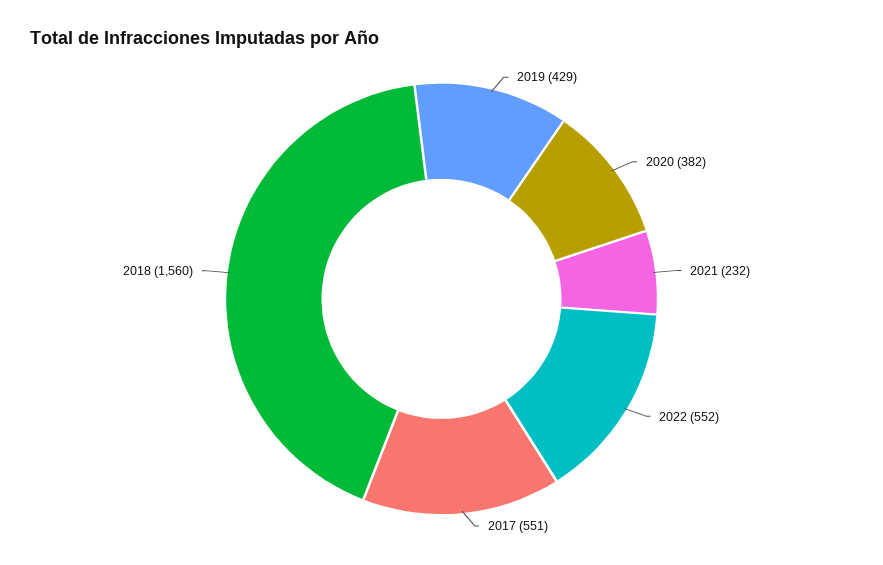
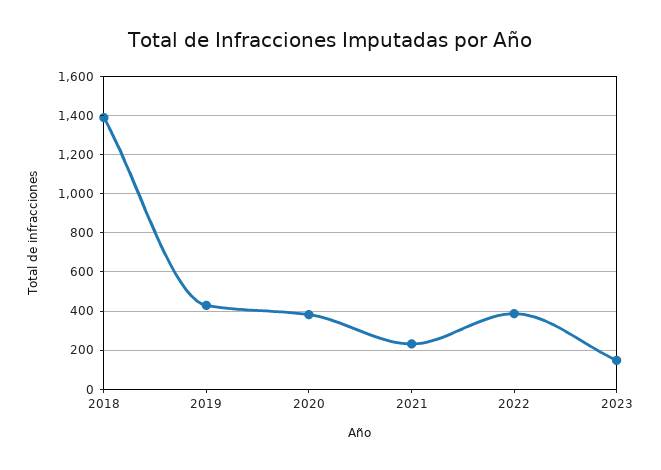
2022: 552 -> 400
2017: 551 -> none
2018: 1560 -> 1400
2023: none -> 150

